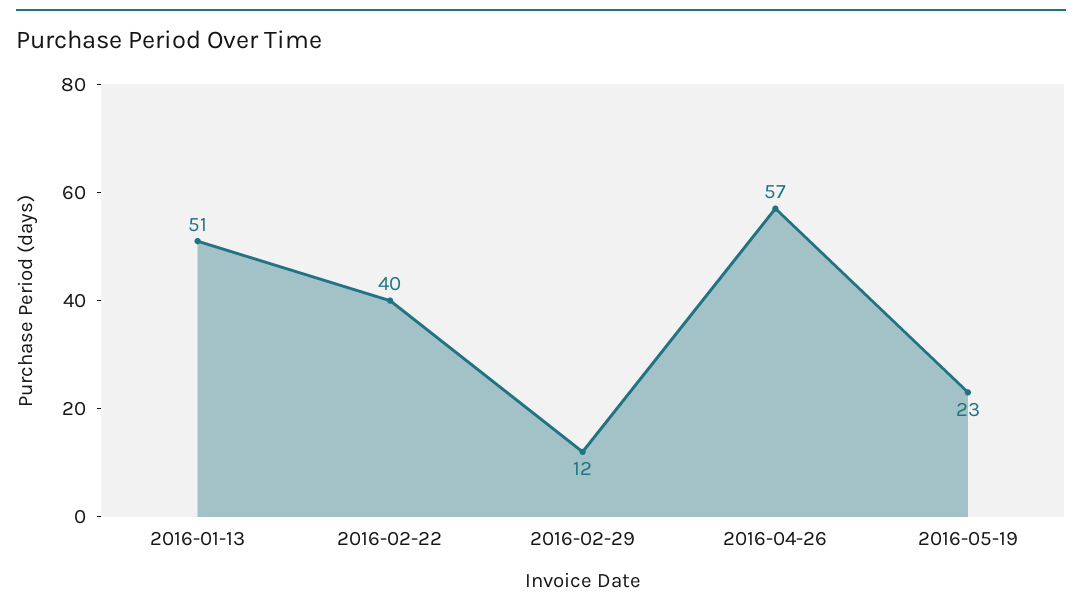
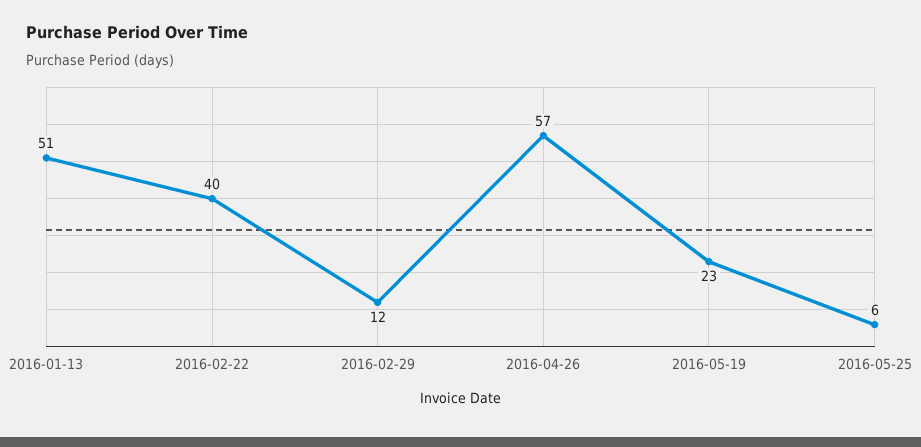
2016-05-25: none -> 6

